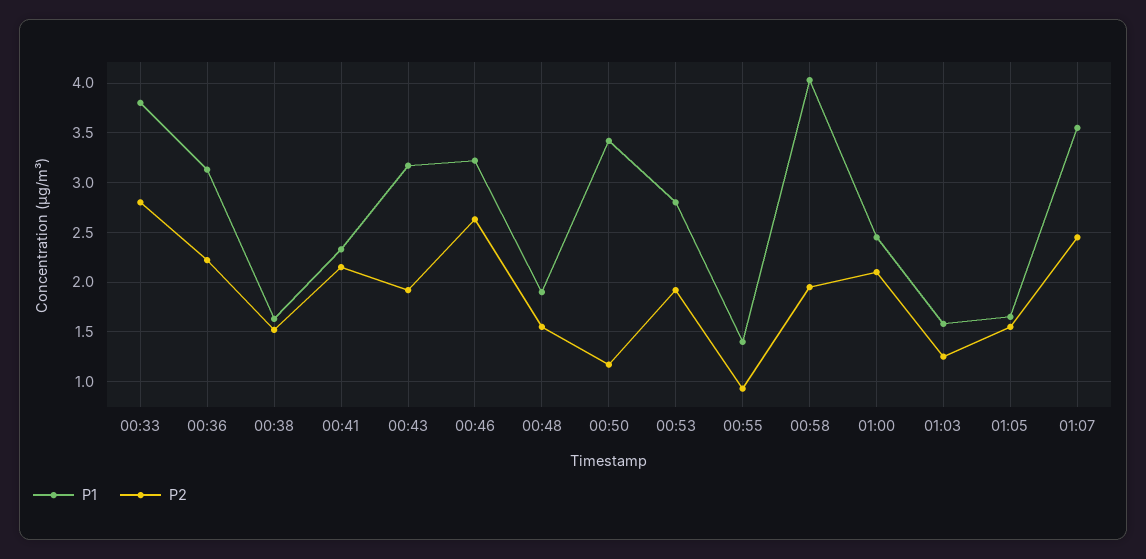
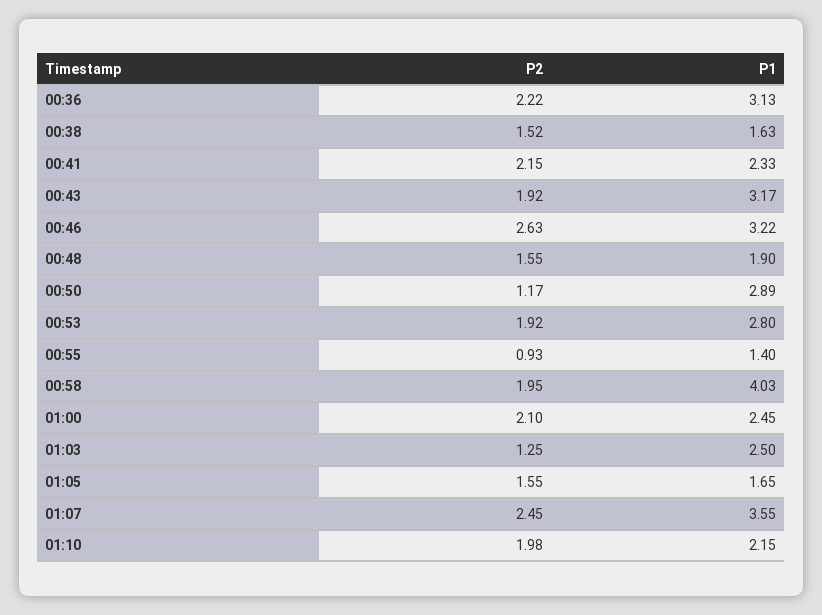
P1, 00:33: 3.8 -> none
P2, 00:33: 2.8 -> none
P1, 00:50: 3.4 -> 2.89
P1, 01:03: 1.6 -> 2.5
P2, 01:10: none -> 1.98
P1, 01:10: none -> 2.15

